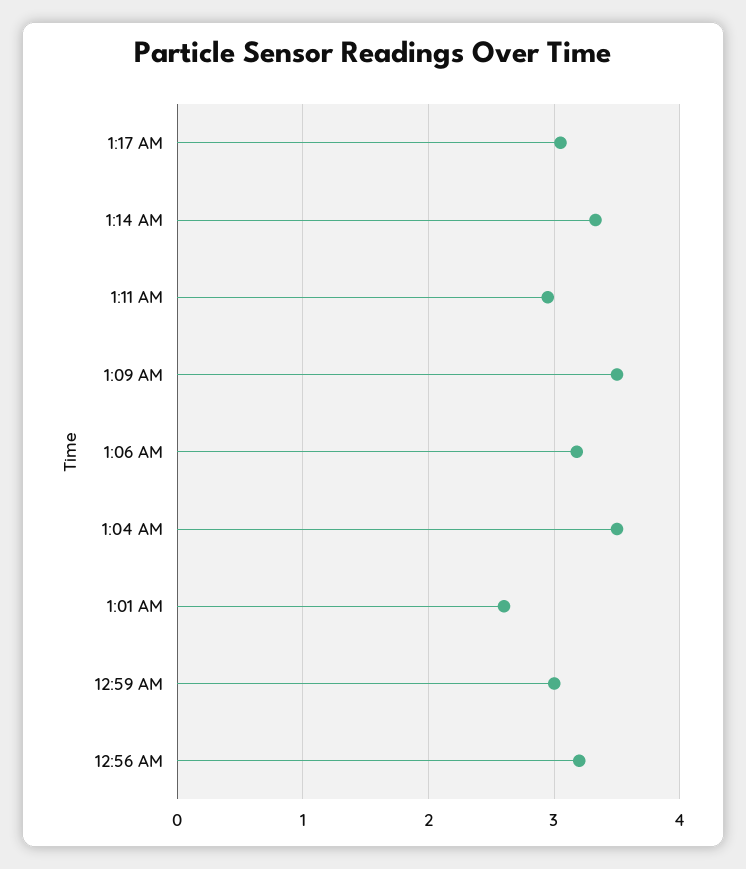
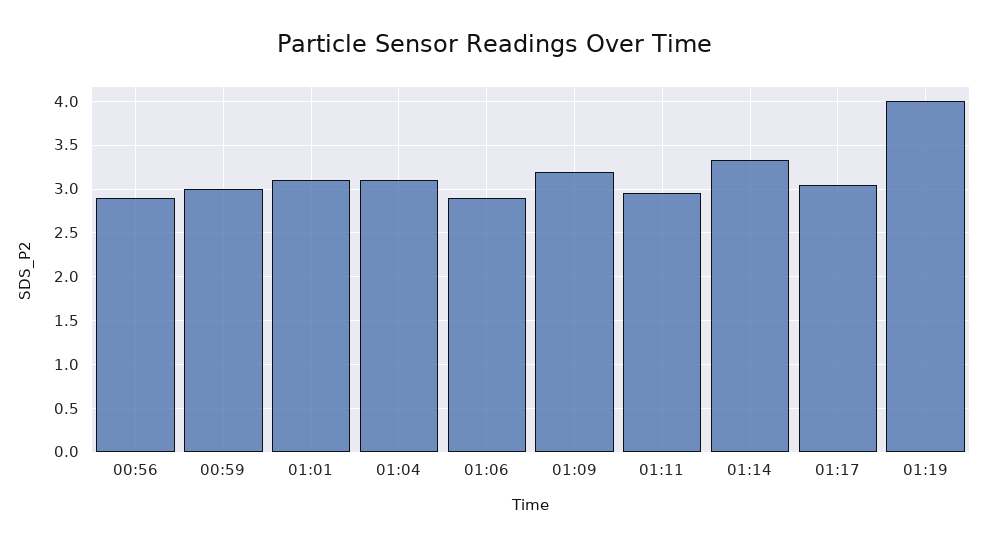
1:09 AM: 3.5 -> 3.2
1:06 AM: 3.2 -> 2.9
1:04 AM: 3.5 -> 3.1
1:01 AM: 2.6 -> 3.1
12:56 AM: 3.2 -> 2.9
01:19: none -> 4

